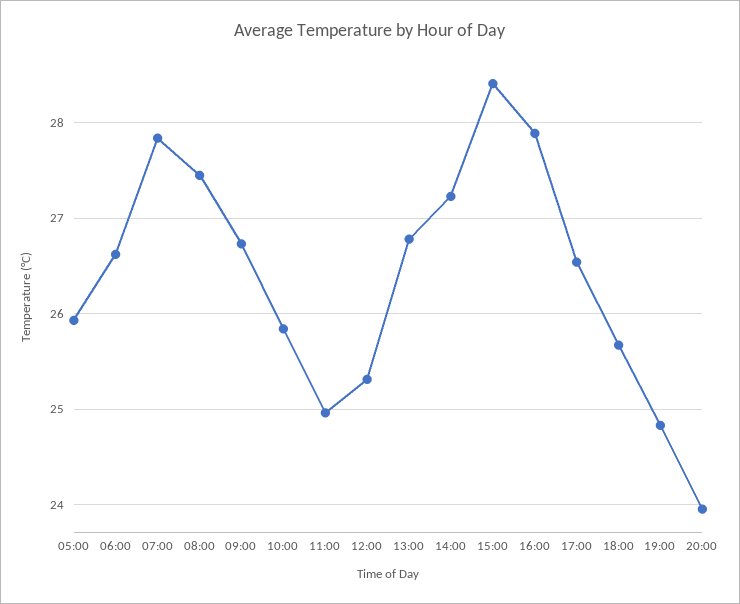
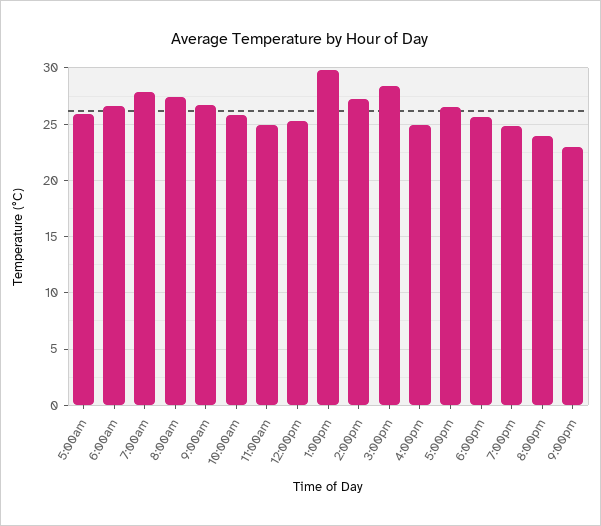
13:00: 26.8 -> 30
16:00: 27.9 -> 25
9:00pm: none -> 23

